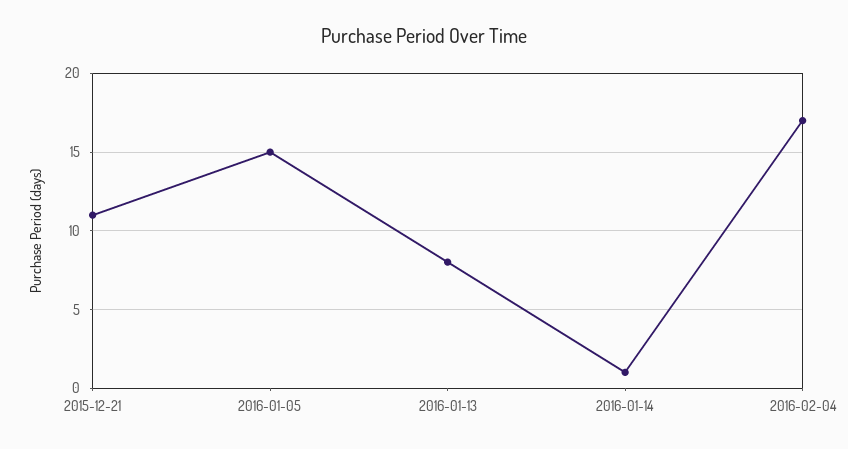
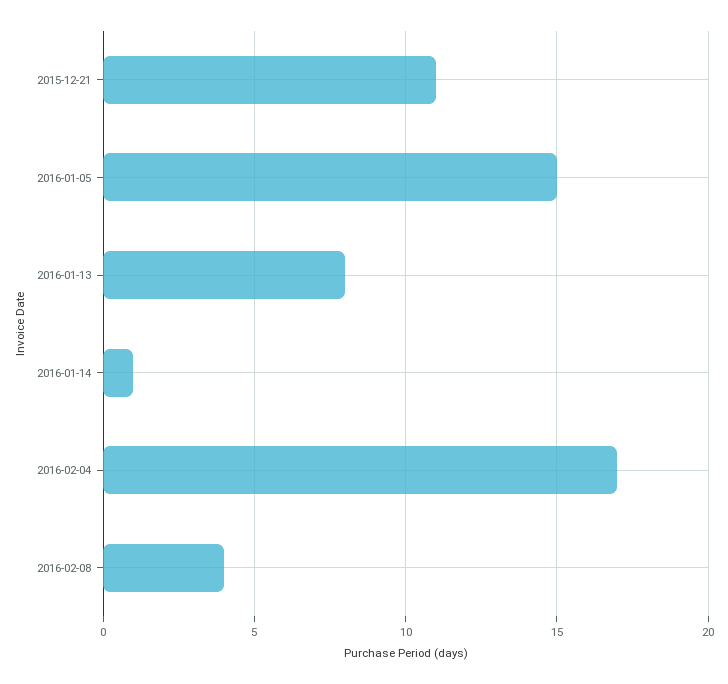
2016-02-08: none -> 4

